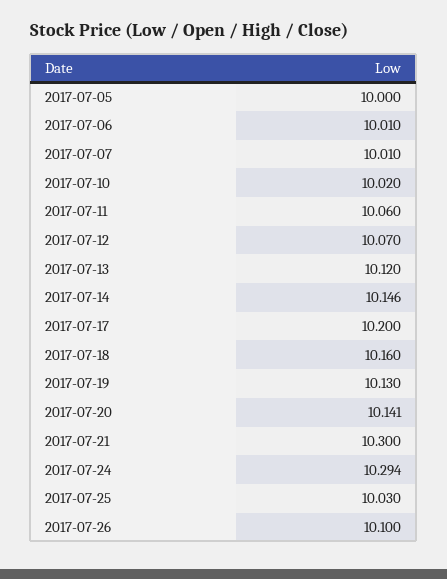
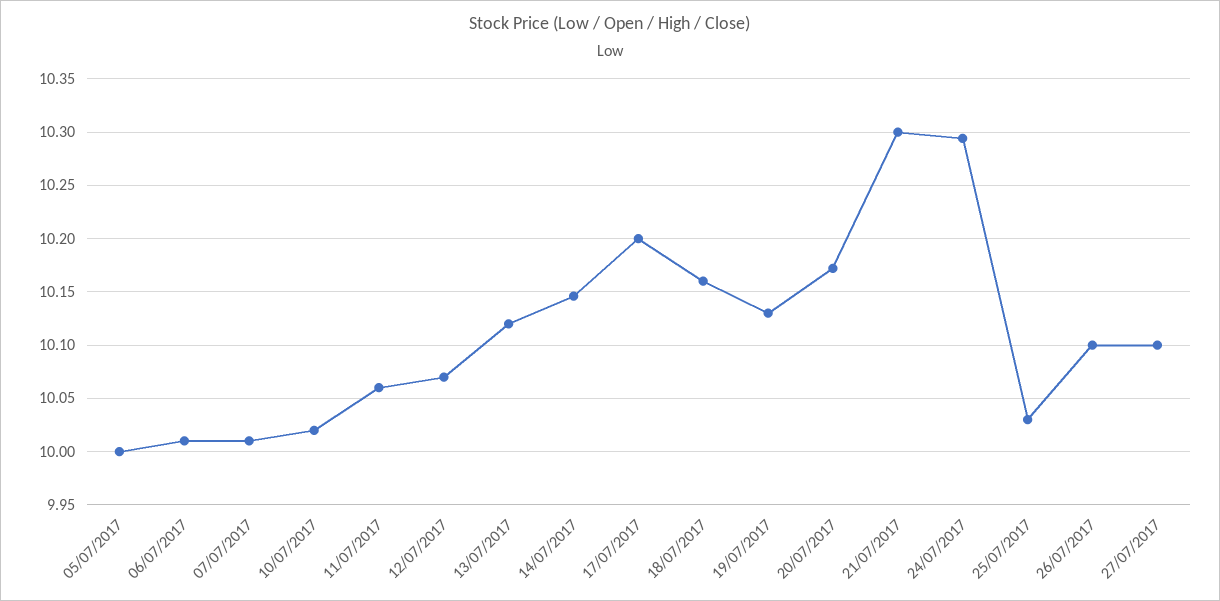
2017-07-20: 10.141 -> 10.17
27/07/2017: none -> 10.1

